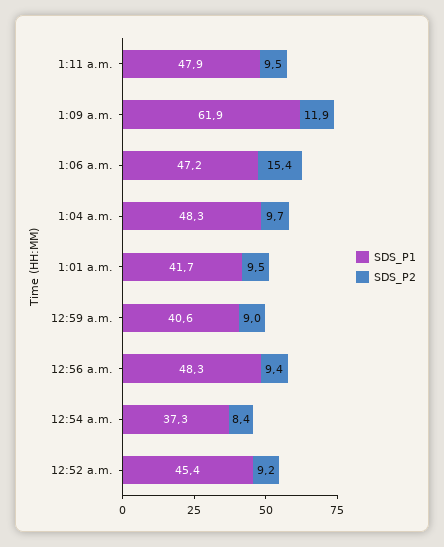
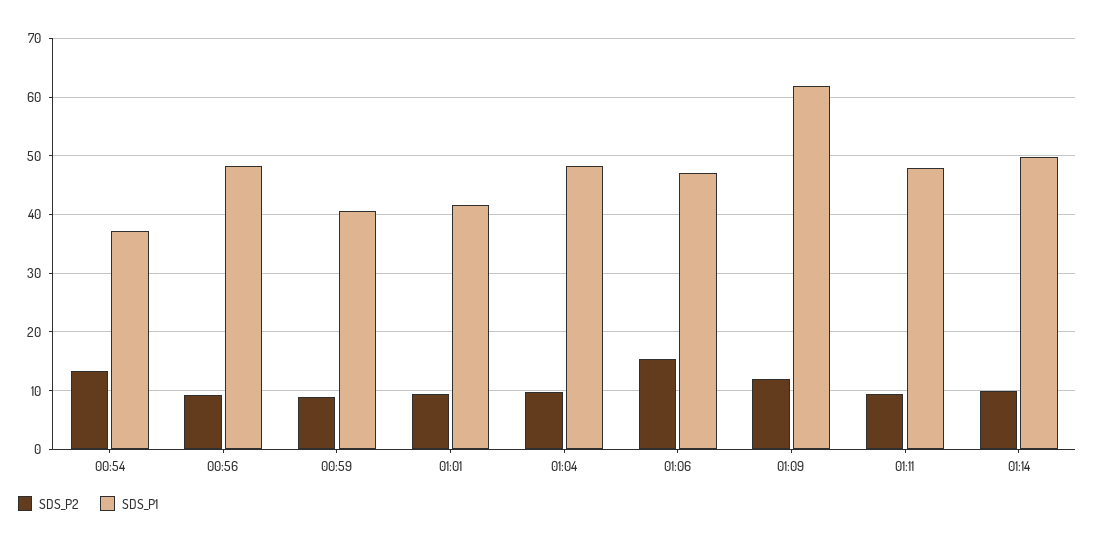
SDS_P2, 12:54 a.m.: 8.4 -> 14
SDS_P1, 12:52 a.m.: 45.4 -> none
SDS_P2, 12:52 a.m.: 9.2 -> none
SDS_P2, 01:14: none -> 10
SDS_P1, 01:14: none -> 50

